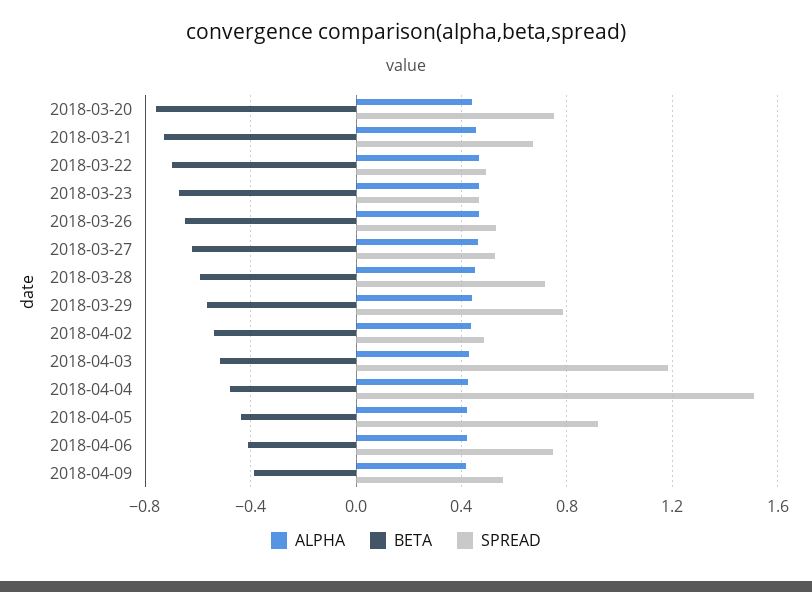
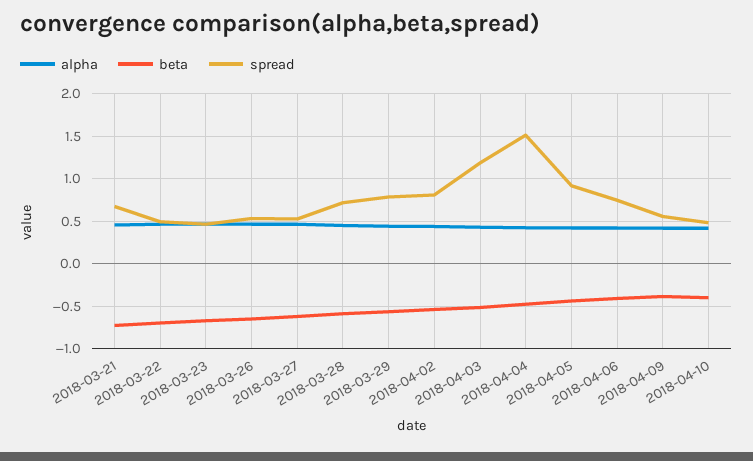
ALPHA, 2018-03-20: 0.45 -> none
BETA, 2018-03-20: -0.75 -> none
SPREAD, 2018-03-20: 0.75 -> none
SPREAD, 2018-04-02: 0.5 -> 0.8
ALPHA, 2018-04-10: none -> 0.4
BETA, 2018-04-10: none -> -0.4
SPREAD, 2018-04-10: none -> 0.5

